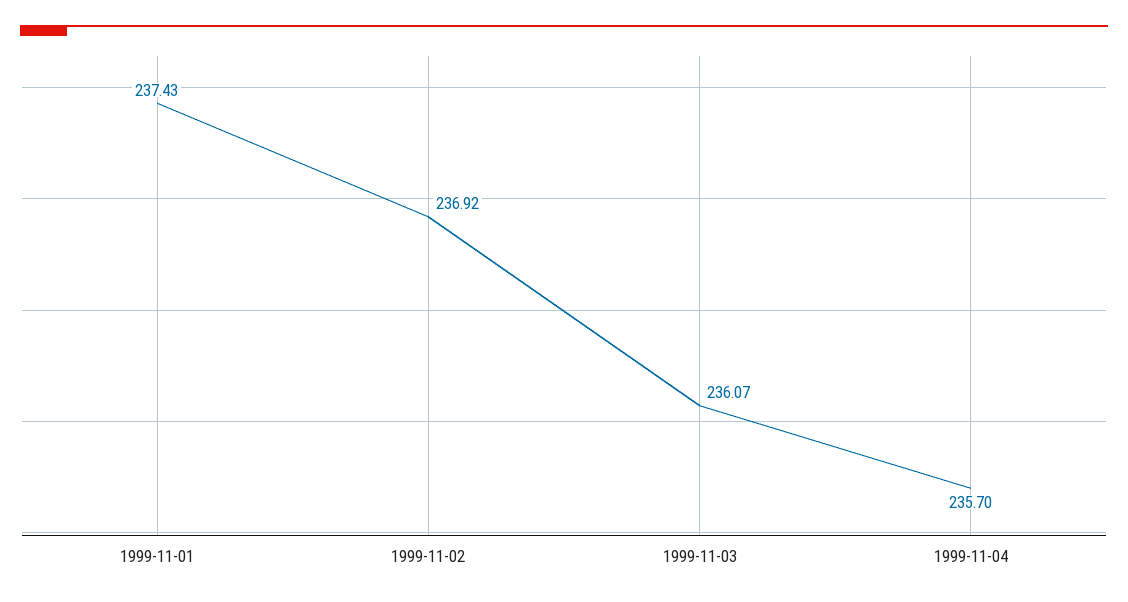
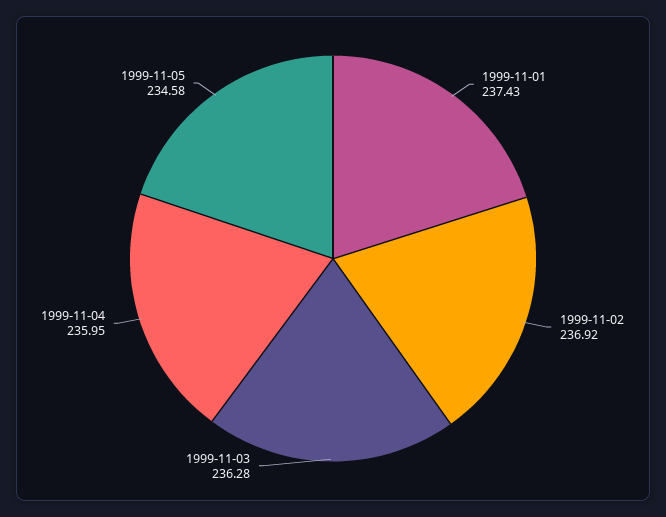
1999-11-03: 236.07 -> 236.28
1999-11-04: 235.7 -> 235.95
1999-11-05: none -> 234.58

